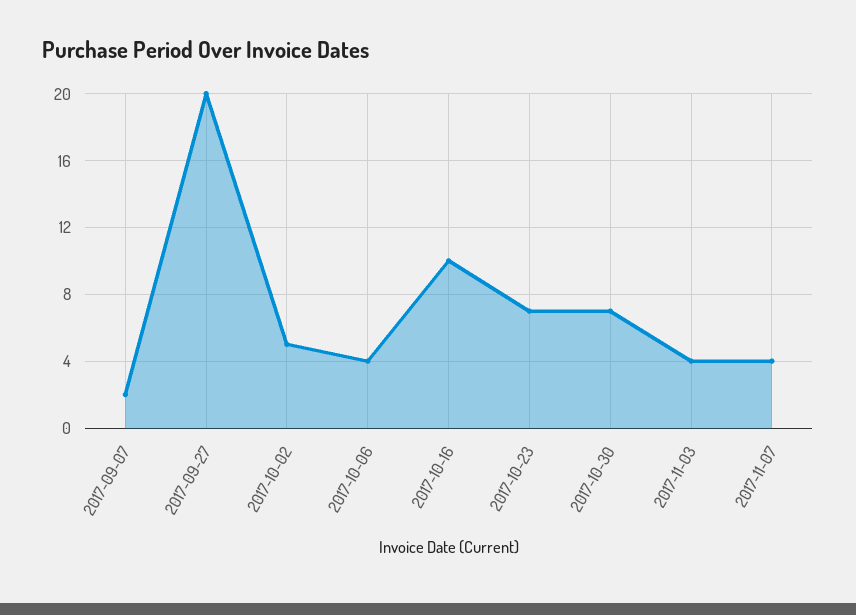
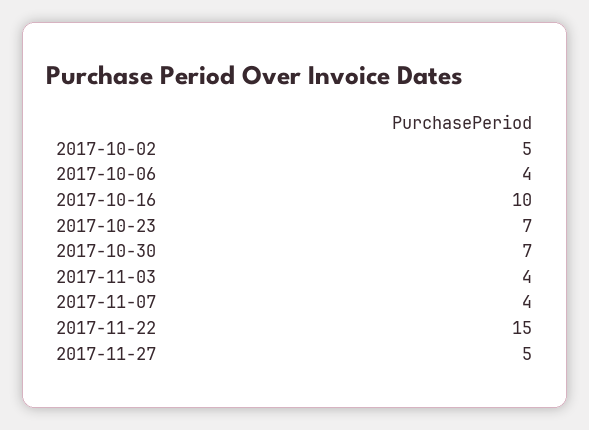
2017-09-07: 2 -> none
2017-09-27: 20 -> none
2017-11-22: none -> 15
2017-11-27: none -> 5

